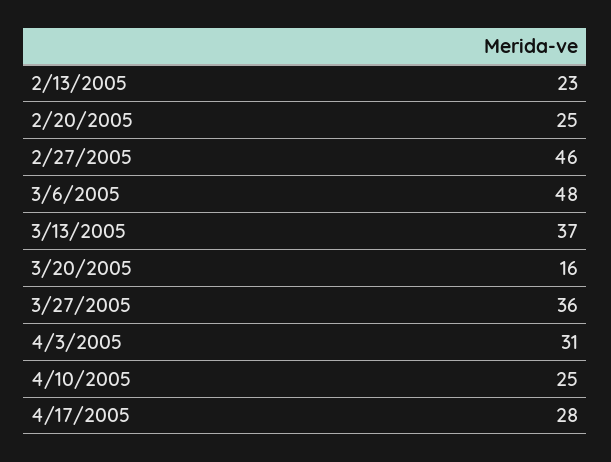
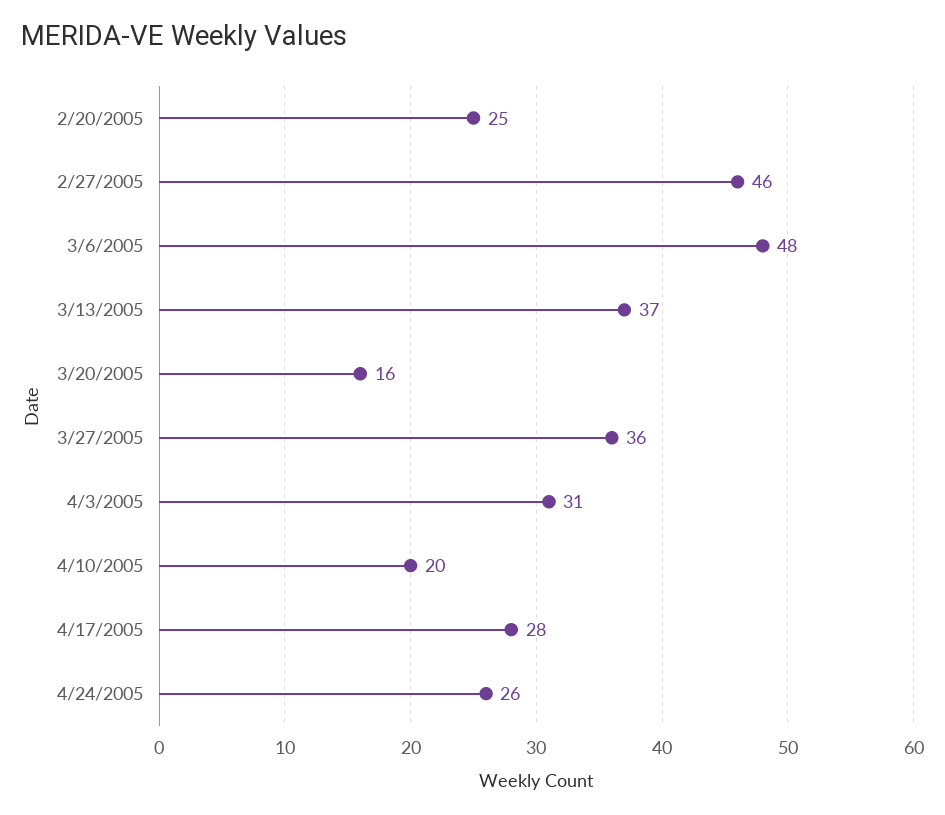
2/13/2005: 23 -> none
4/10/2005: 25 -> 20
4/24/2005: none -> 26

